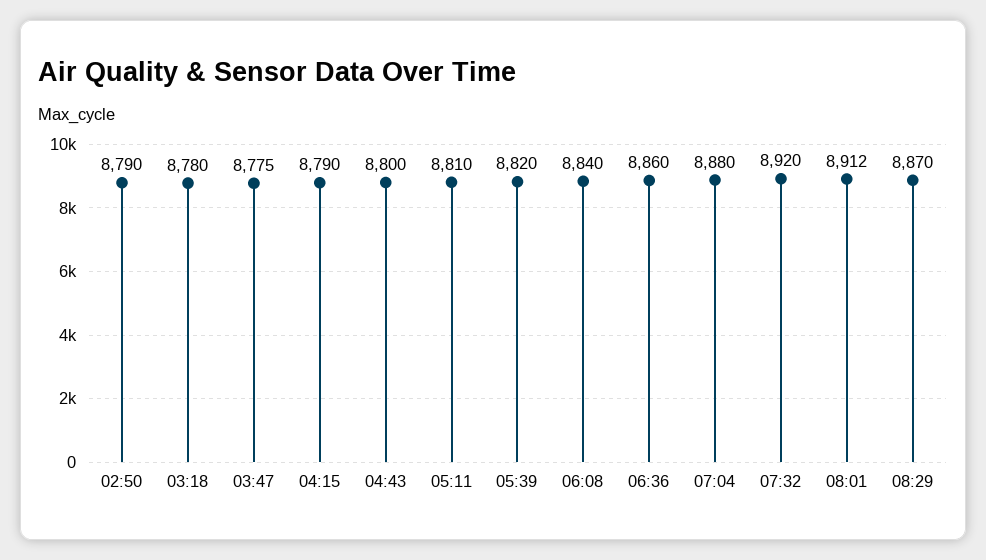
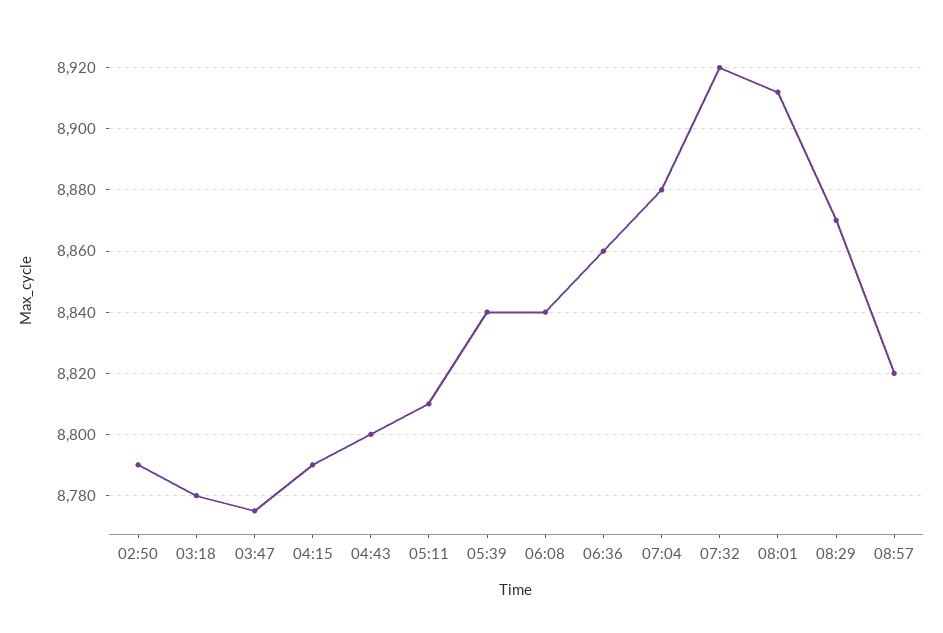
05:39: 8820 -> 8840
08:57: none -> 8820

